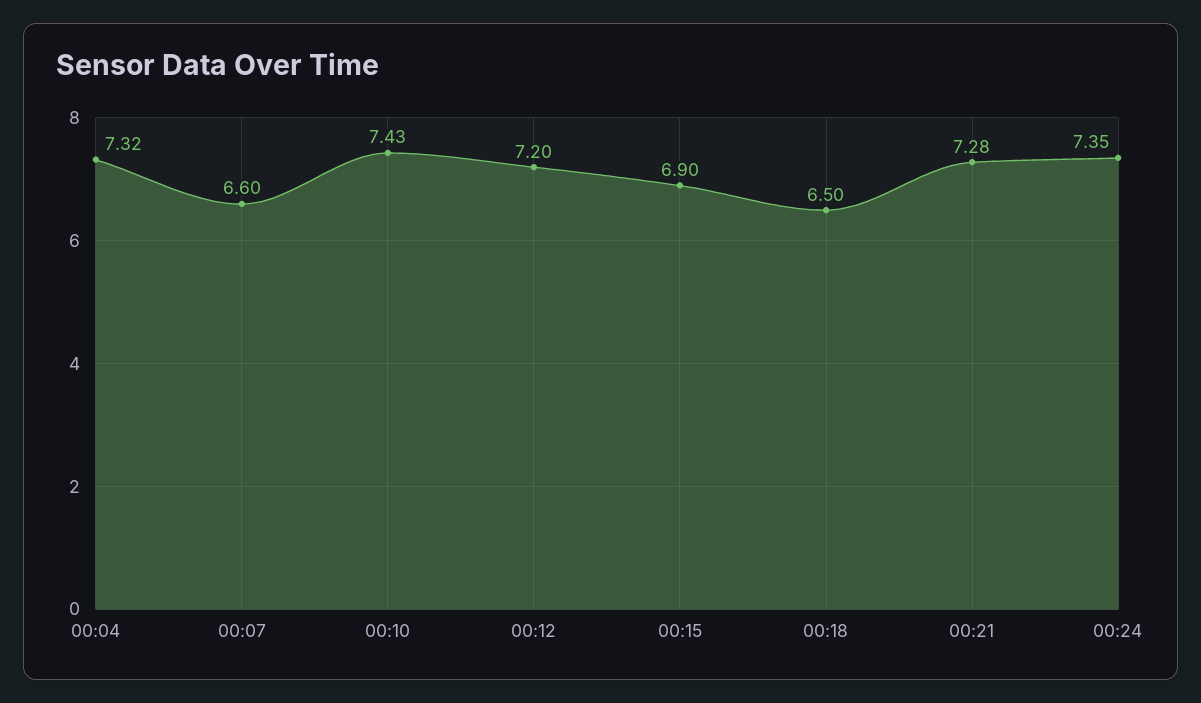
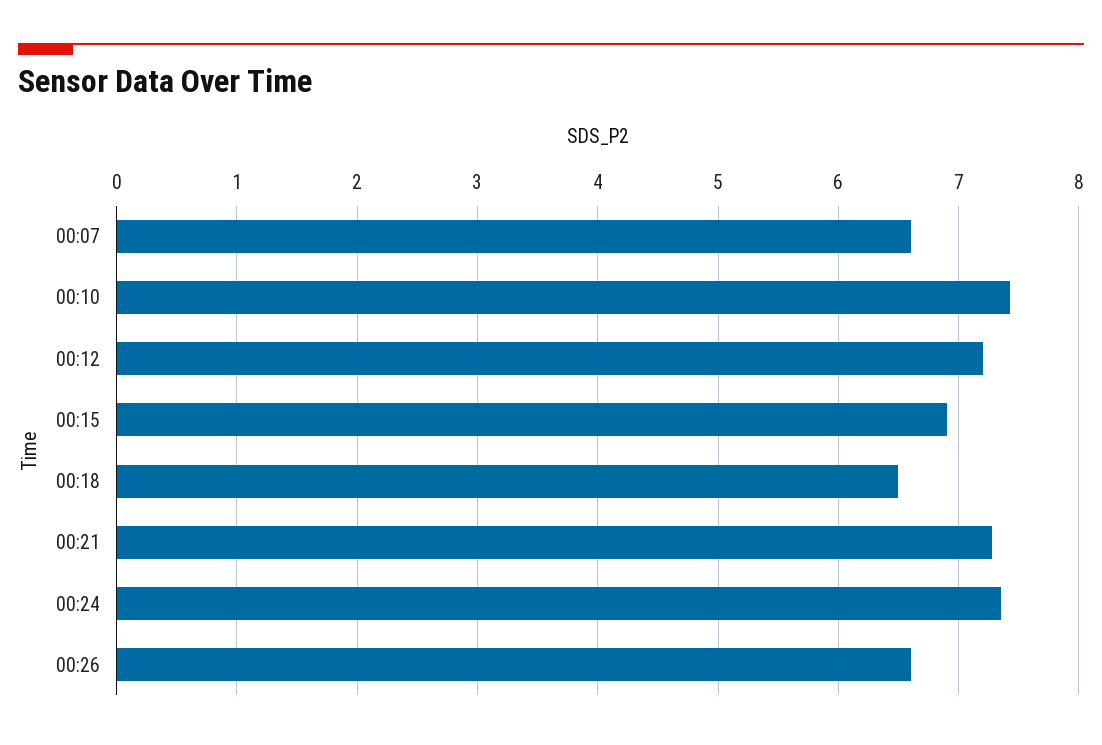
00:04: 7.32 -> none
00:26: none -> 6.6

